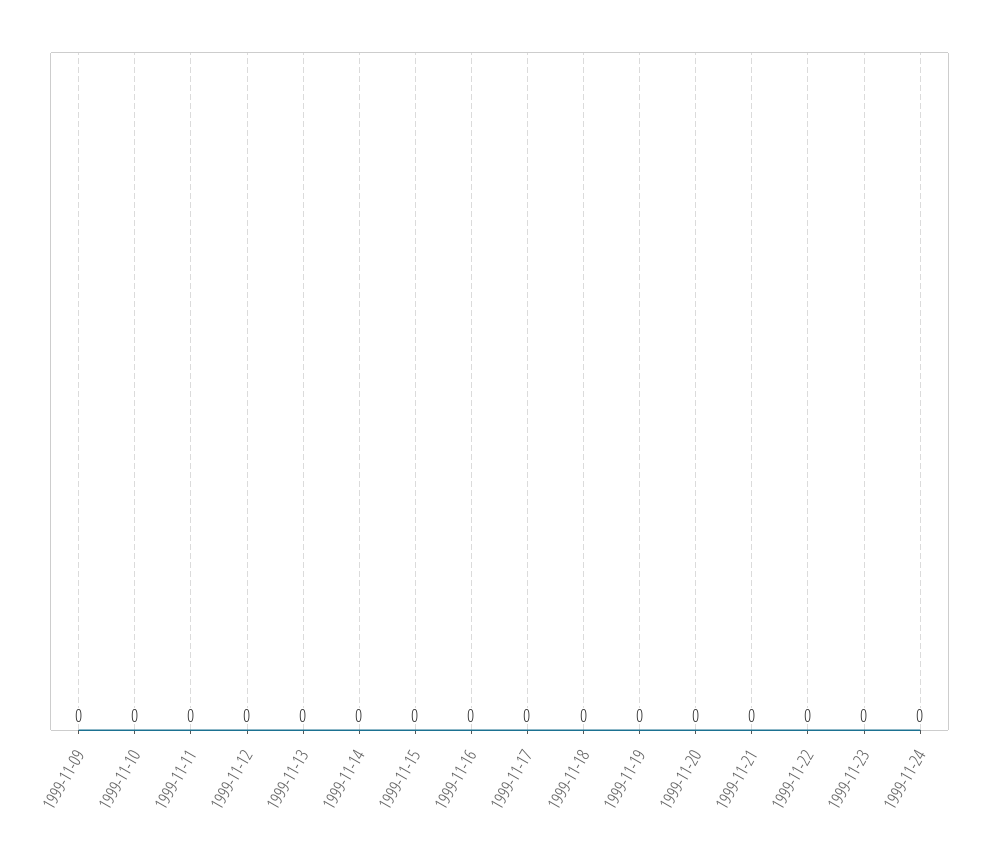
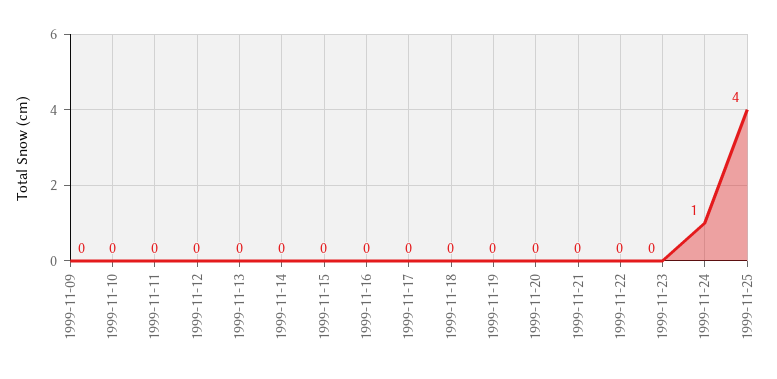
1999-11-24: 0 -> 1
1999-11-25: none -> 4

